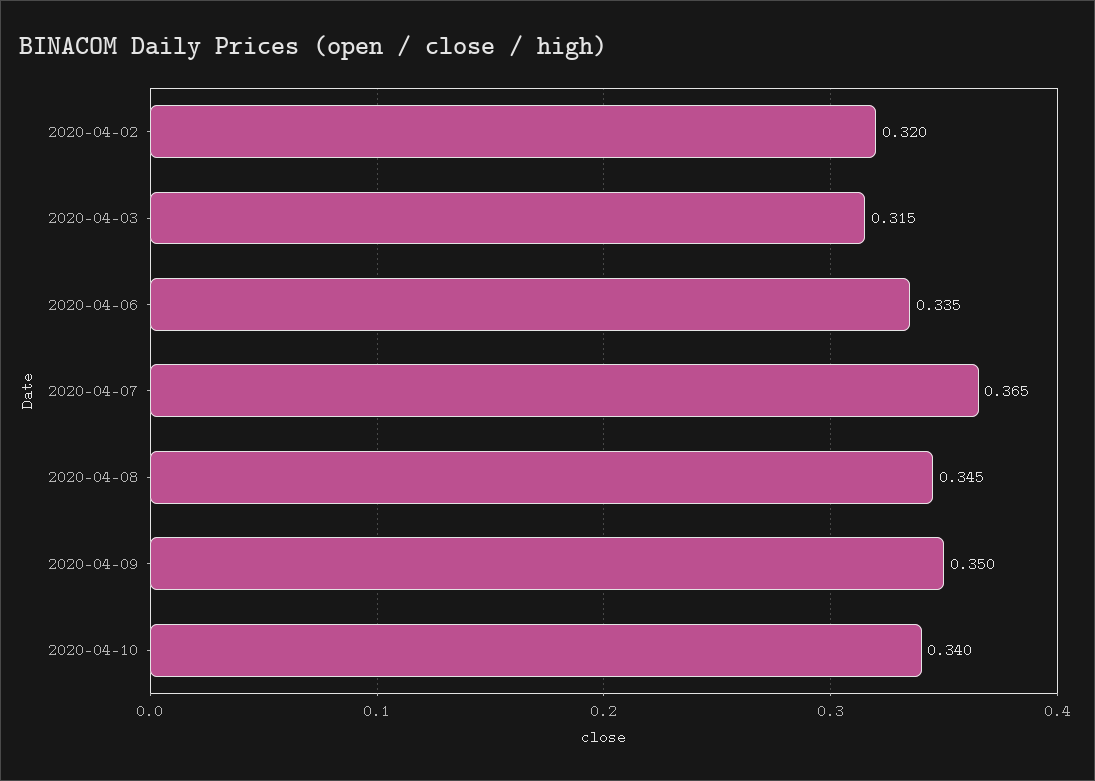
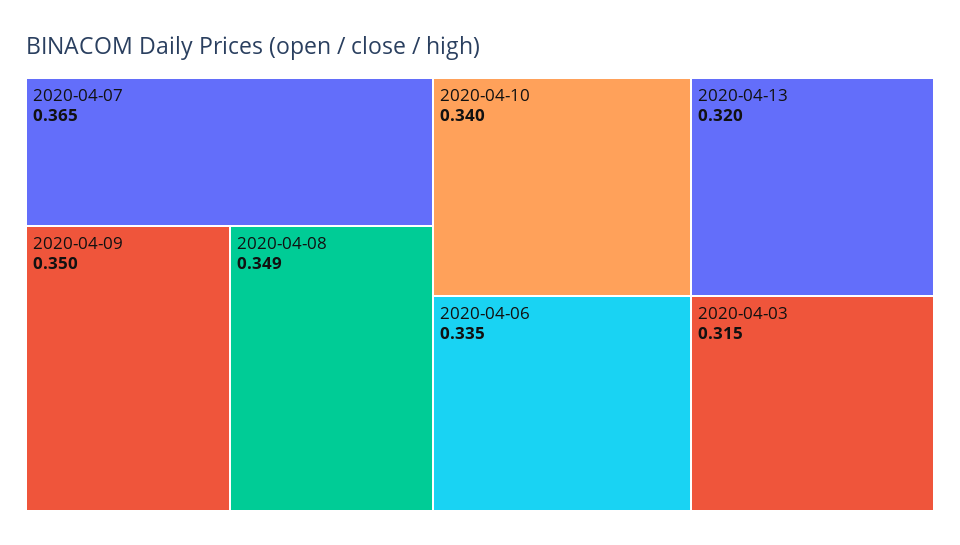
2020-04-02: 0.32 -> none
2020-04-08: 0.345 -> 0.349
2020-04-13: none -> 0.32

